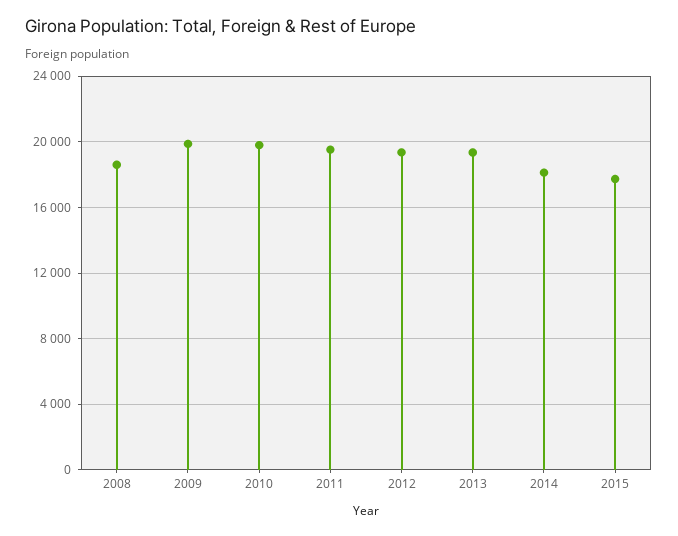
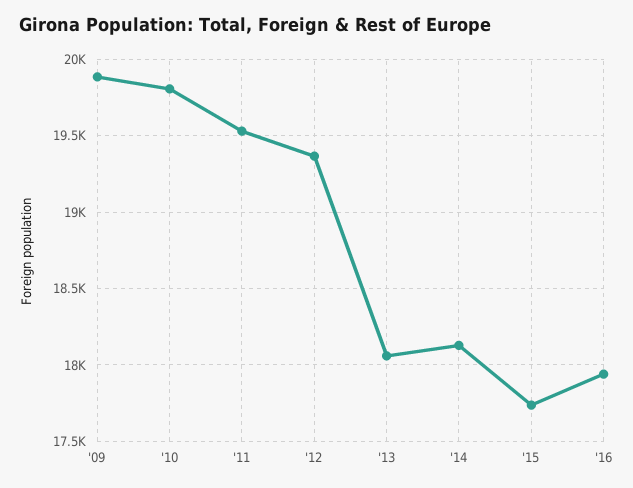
2008: 18500 -> none
2013: 19500 -> 18050
'16: none -> 17950

